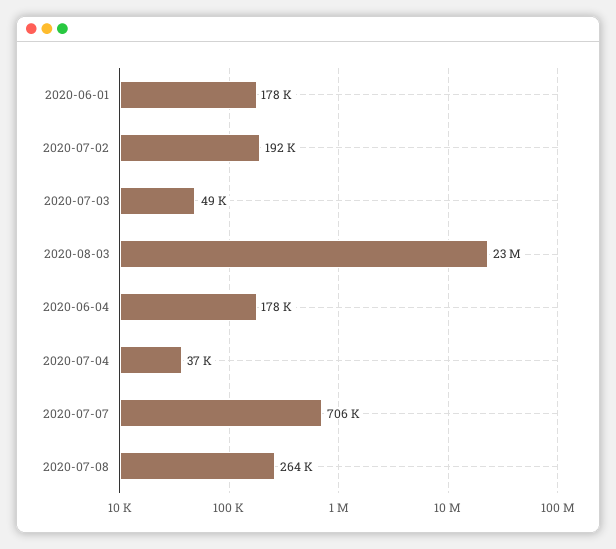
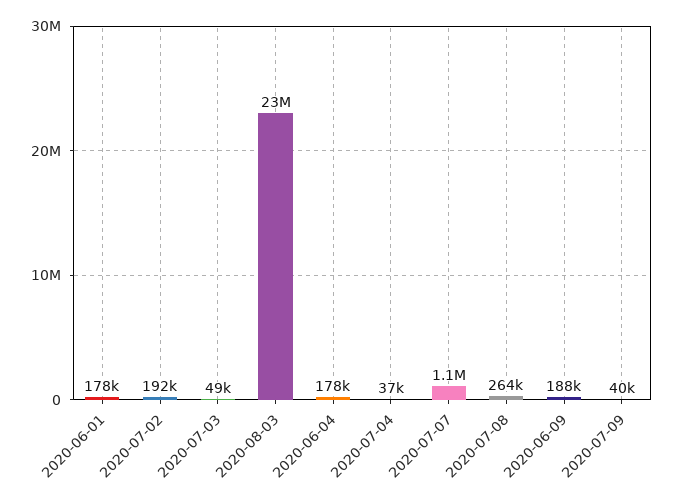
2020-07-07: 706000 -> 1100000
2020-06-09: none -> 188000
2020-07-09: none -> 40000

